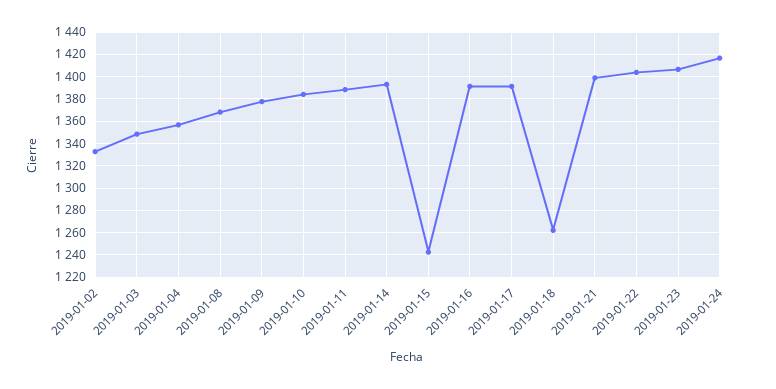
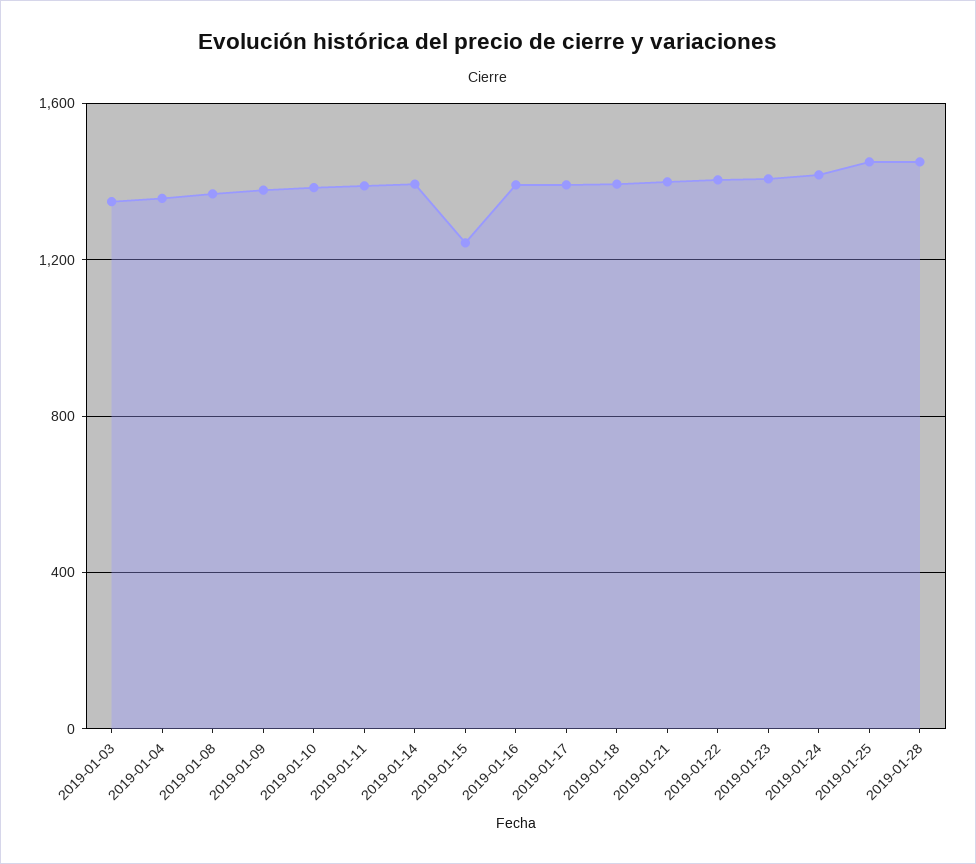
2019-01-02: 1330 -> none
2019-01-18: 1260 -> 1400
2019-01-25: none -> 1450
2019-01-28: none -> 1450

